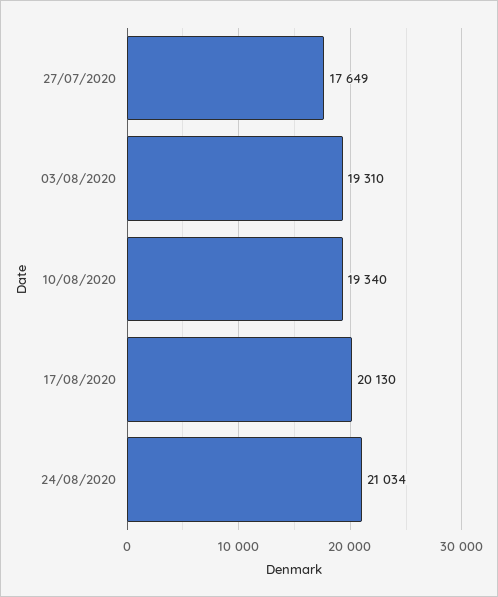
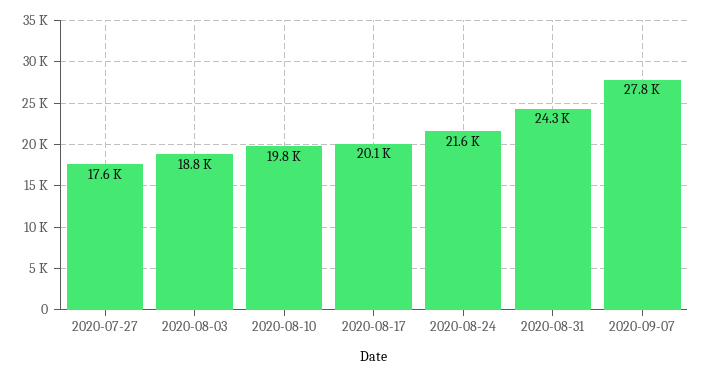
03/08/2020: 19310 -> 18800
10/08/2020: 19340 -> 19800
24/08/2020: 21034 -> 21600
2020-08-31: none -> 24300
2020-09-07: none -> 27800

